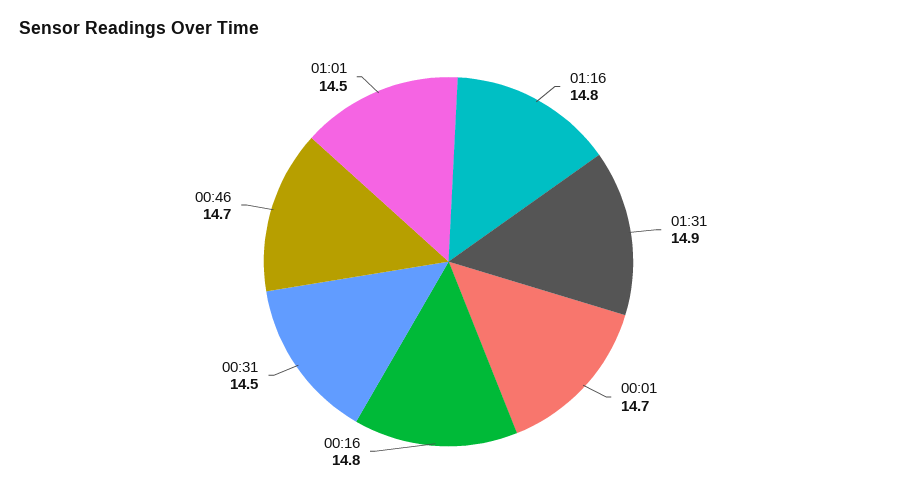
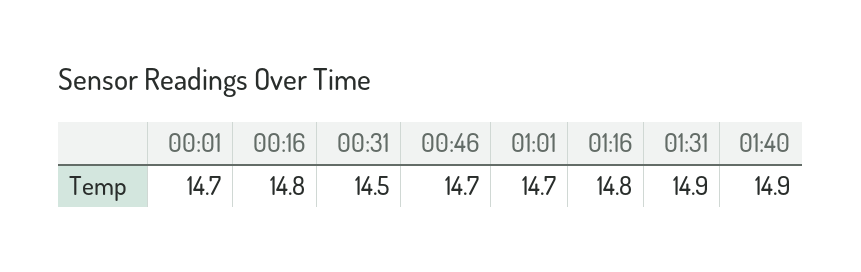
01:01: 14.5 -> 14.7
01:40: none -> 14.9

